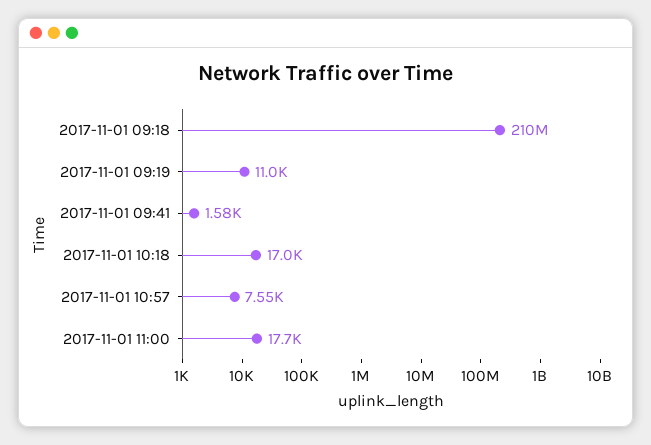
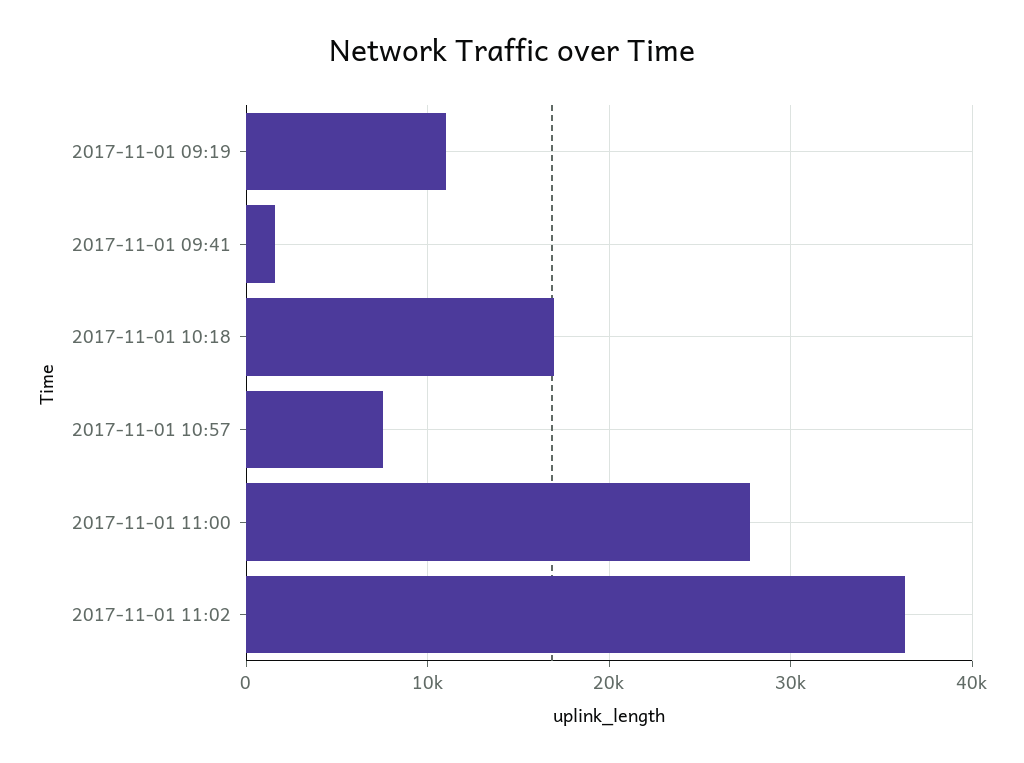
2017-11-01 09:18: 210000000 -> none
2017-11-01 11:00: 17700 -> 28000
2017-11-01 11:02: none -> 36000

